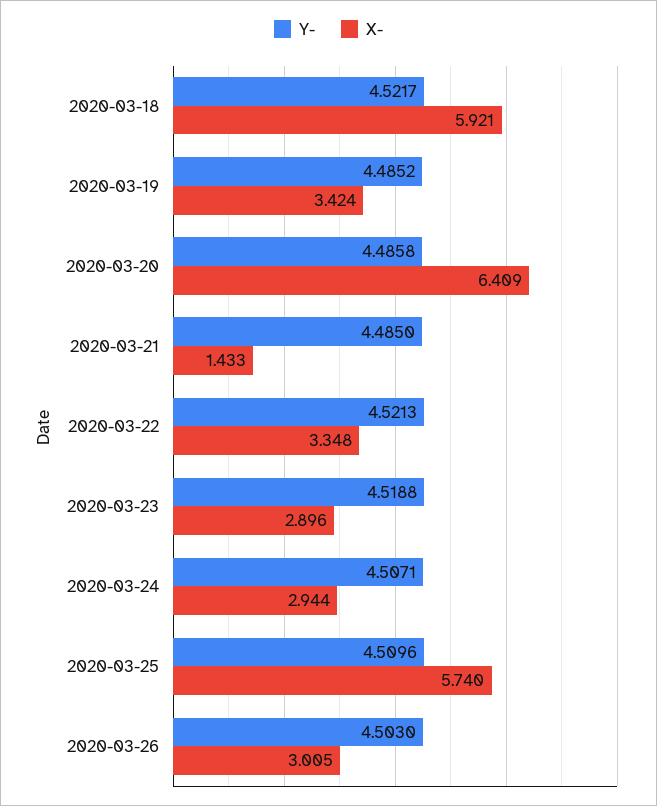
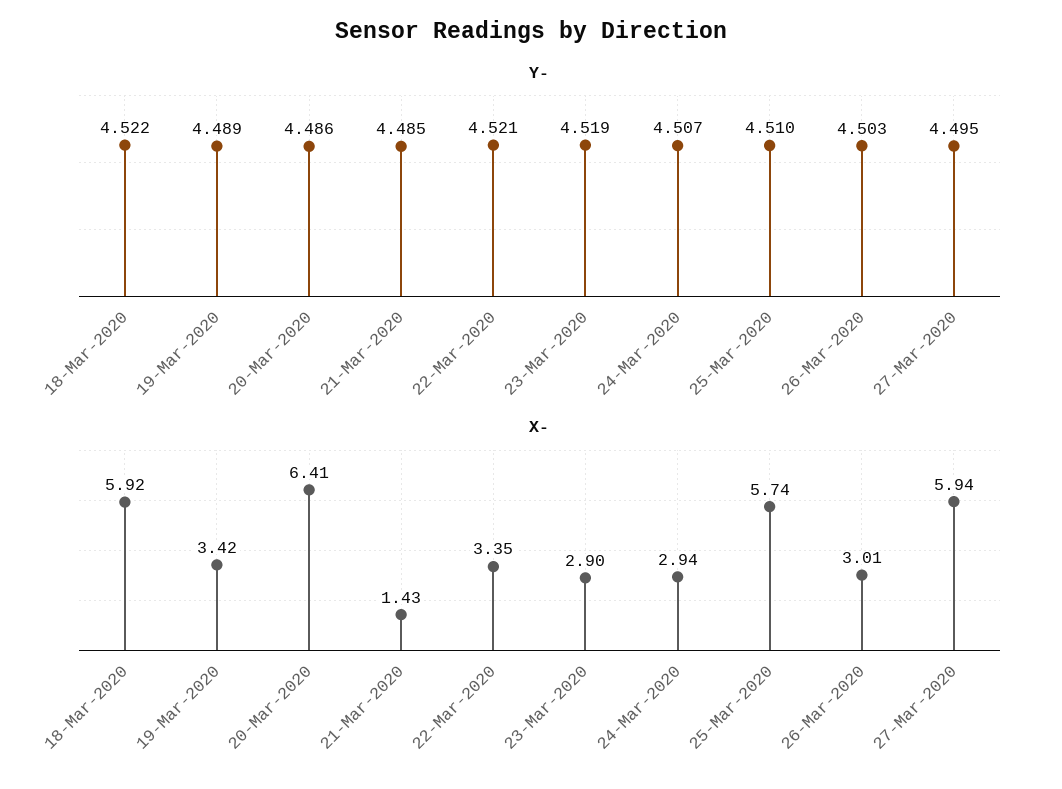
Y-, 2020-03-19: 4.4852 -> 4.489
Y-, 27-Mar-2020: none -> 4.495
X-, 27-Mar-2020: none -> 5.94

